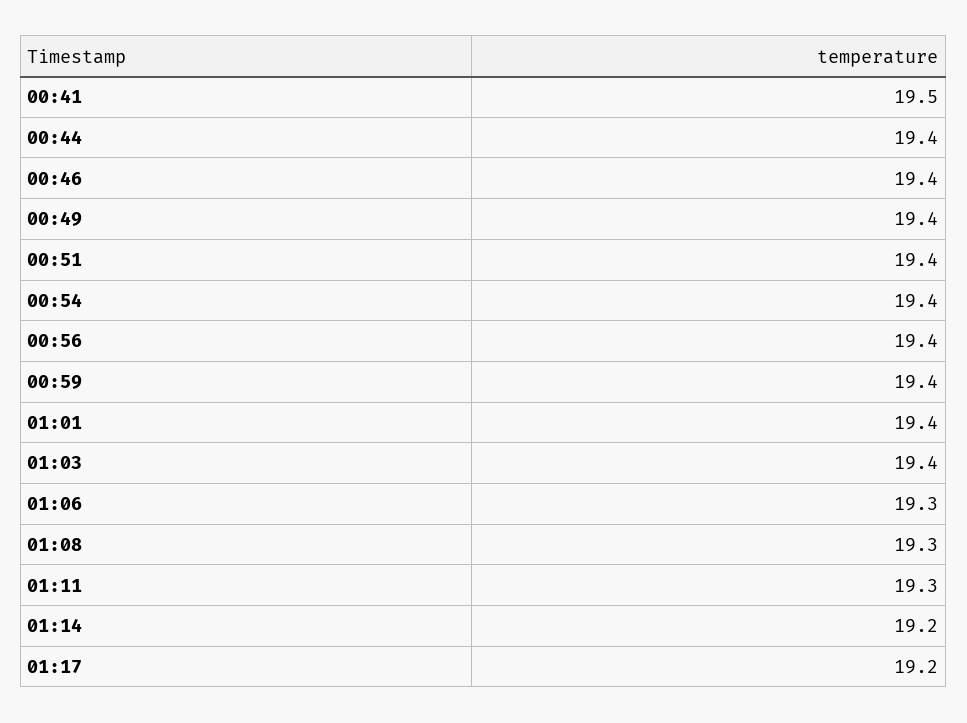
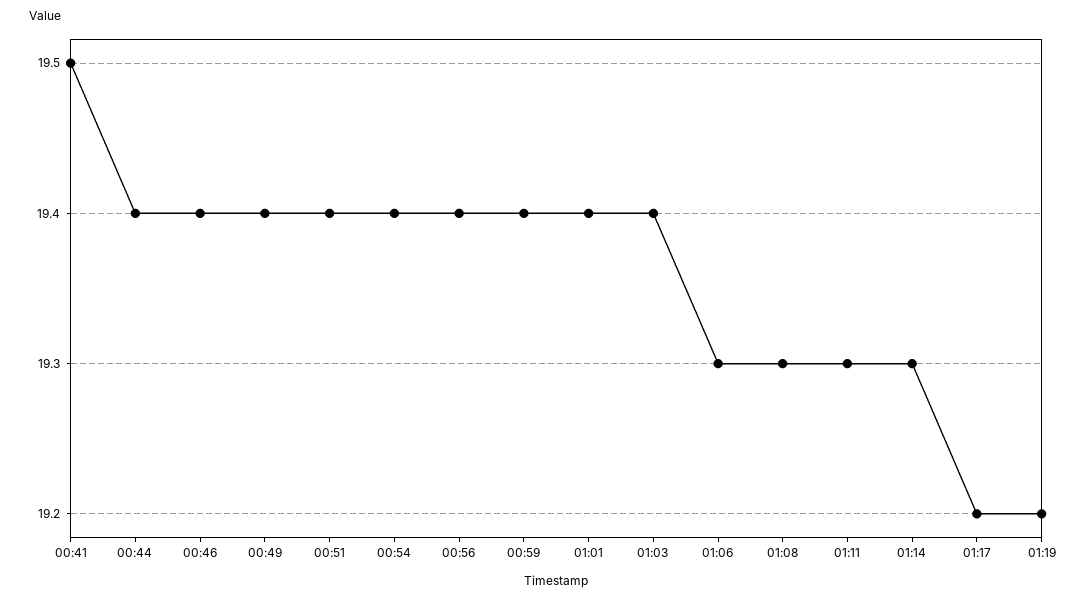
01:14: 19.2 -> 19.3
01:19: none -> 19.2

